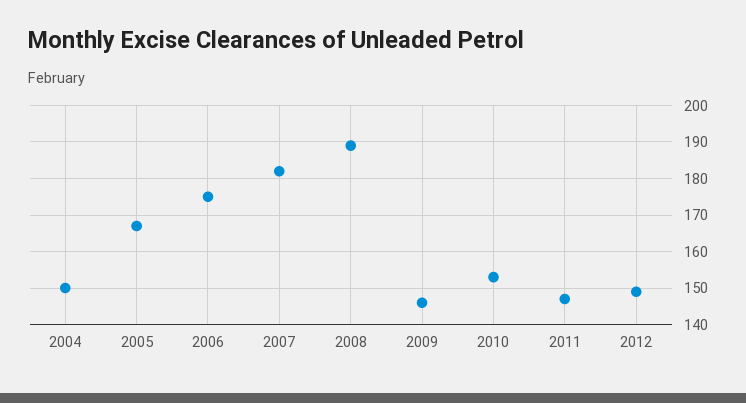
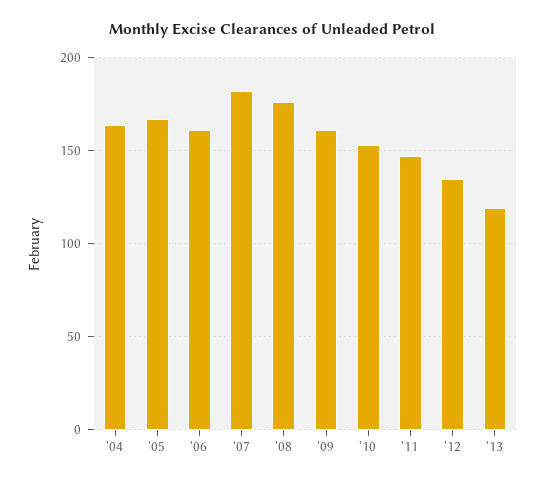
2004: 150 -> 165
2006: 175 -> 160
2008: 190 -> 175
2009: 145 -> 160
2012: 150 -> 135
'13: none -> 120

